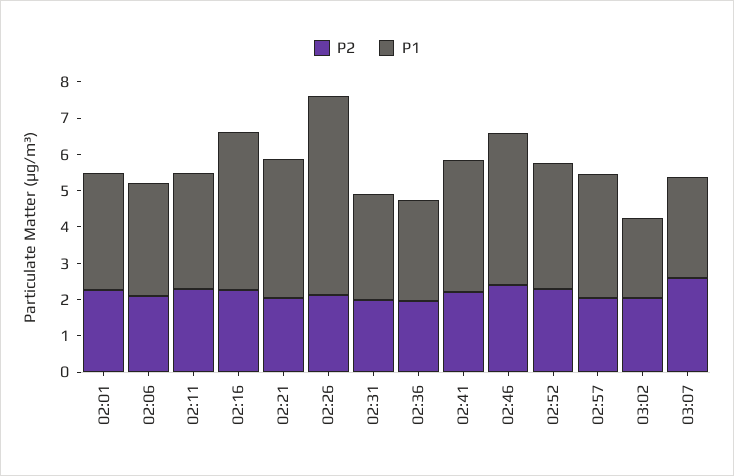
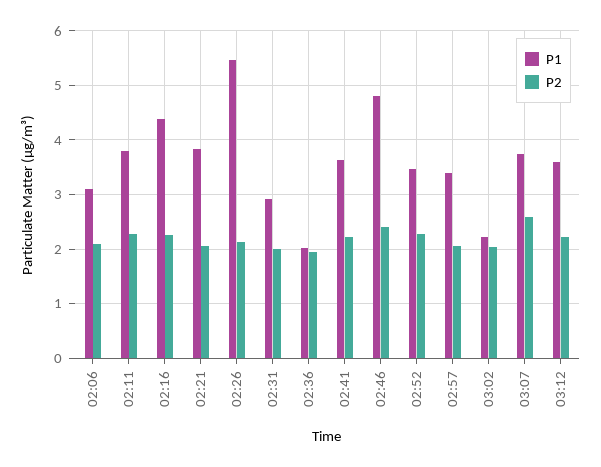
P2, 02:01: 2.25 -> none
P1, 02:01: 3.25 -> none
P1, 02:11: 3.25 -> 3.8
P1, 02:36: 2.75 -> 2
P1, 02:46: 4.25 -> 4.8
P1, 03:07: 2.75 -> 3.8
P1, 03:12: none -> 3.6
P2, 03:12: none -> 2.2

